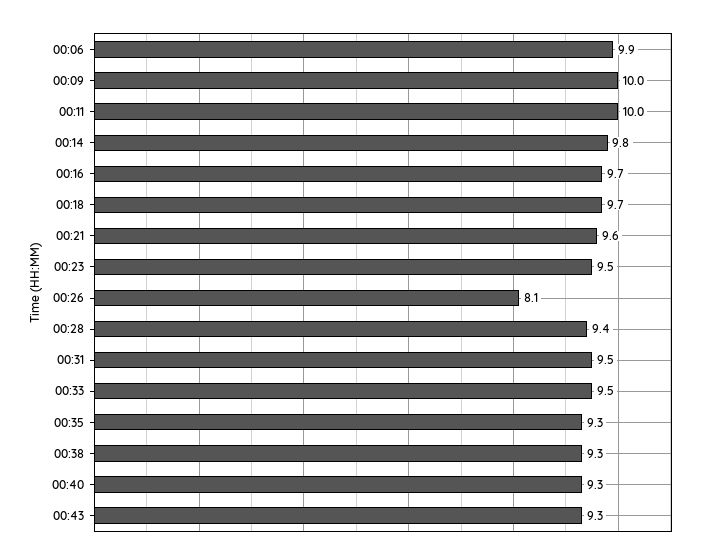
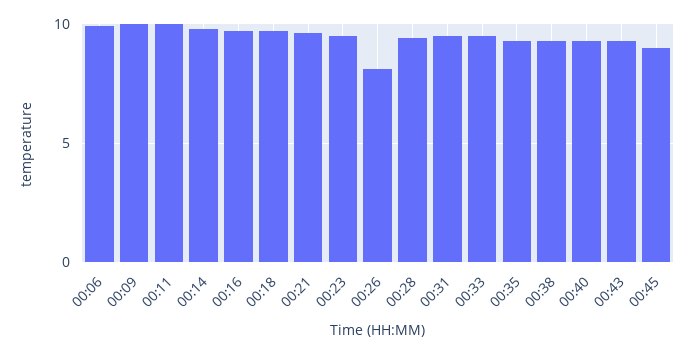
00:45: none -> 9

